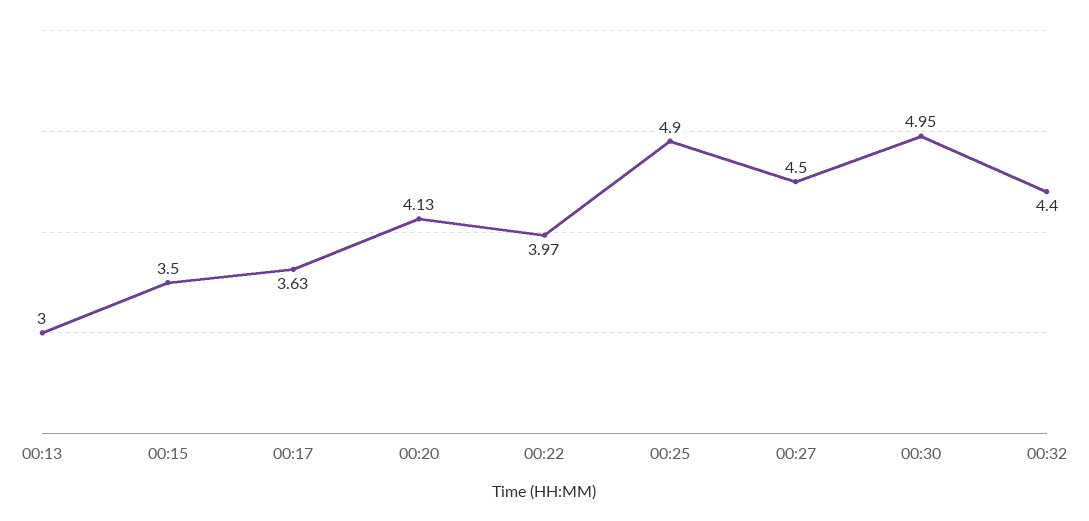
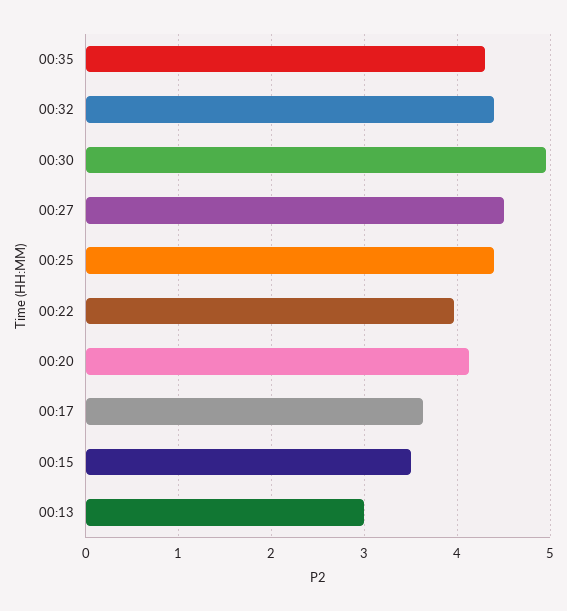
00:25: 4.9 -> 4.4
00:35: none -> 4.3

